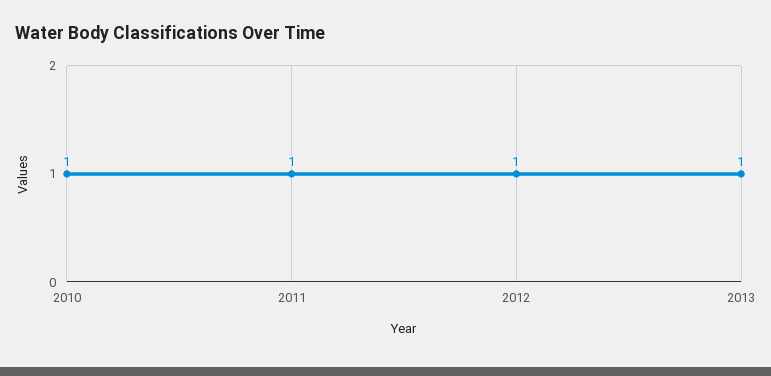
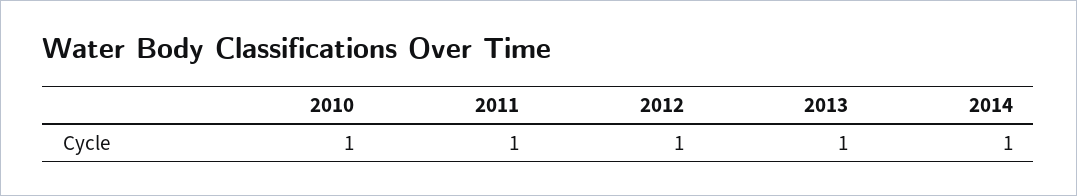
2014: none -> 1

